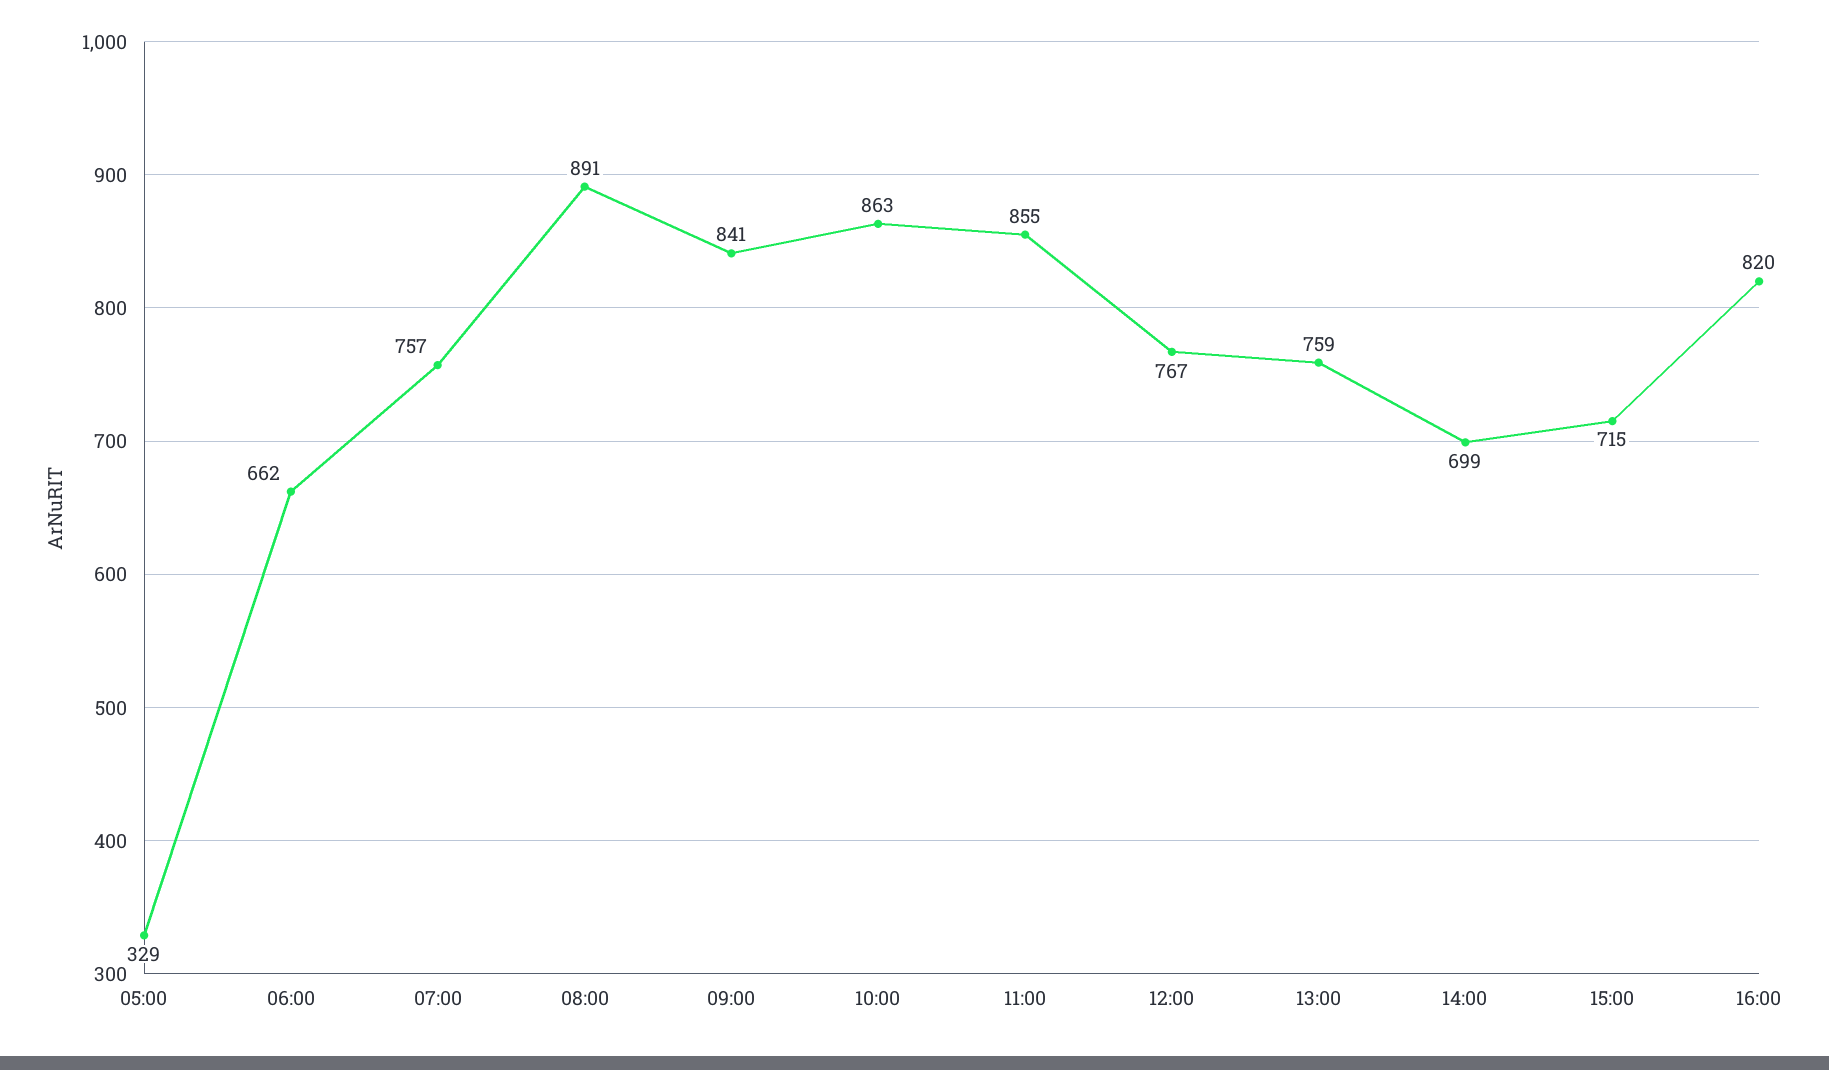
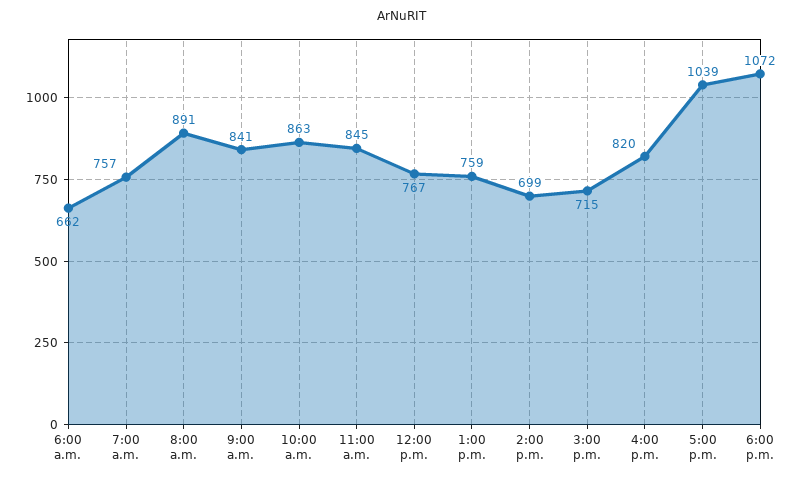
05:00: 329 -> none
11:00: 855 -> 845
5:00 p.m.: none -> 1039
6:00 p.m.: none -> 1072

